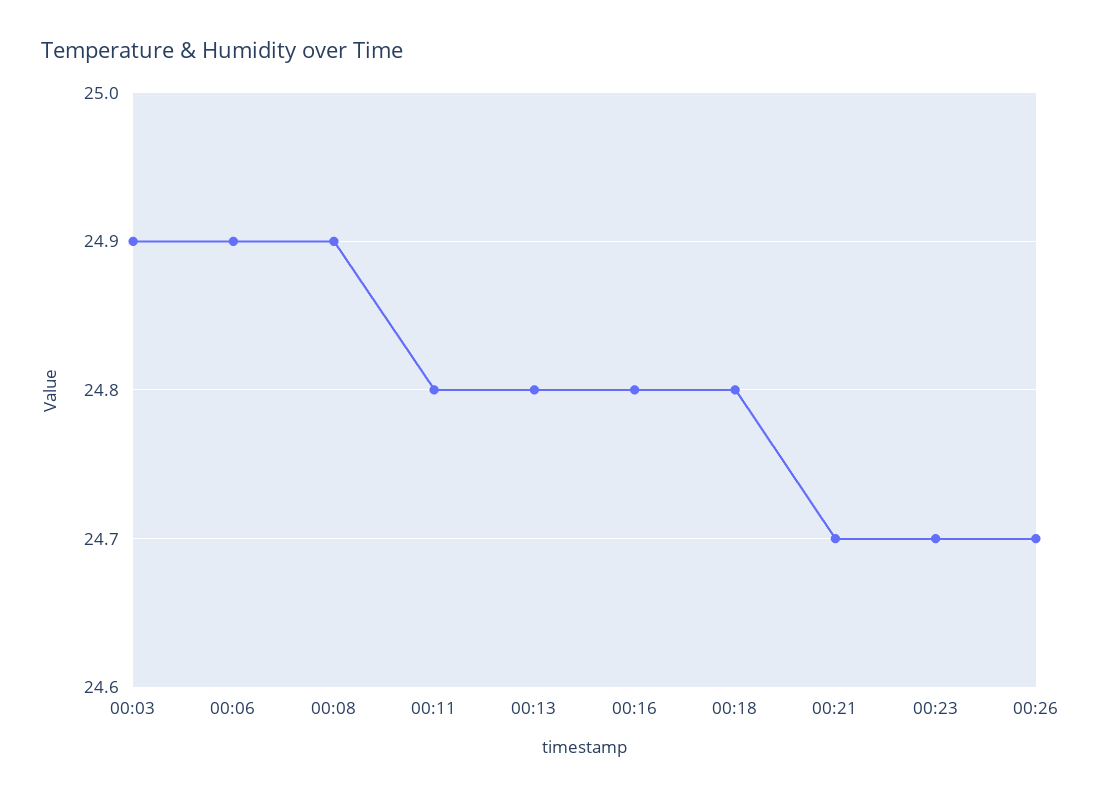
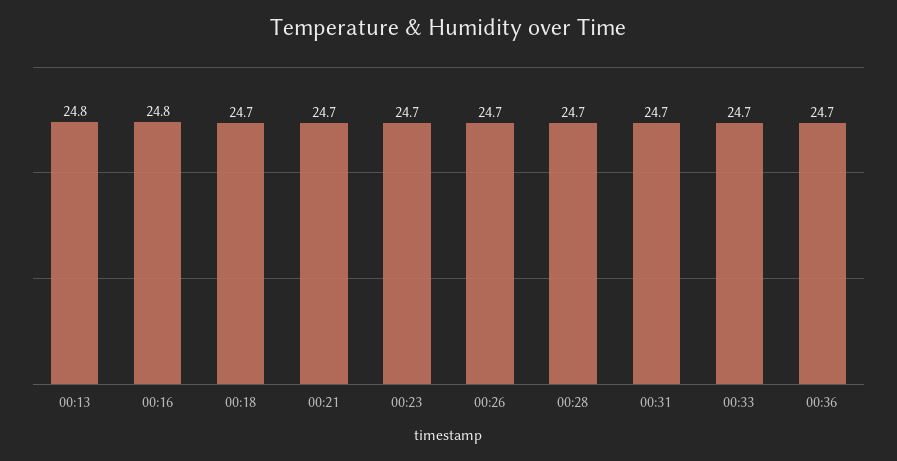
00:03: 24.9 -> none
00:06: 24.9 -> none
00:08: 24.9 -> none
00:11: 24.8 -> none
00:18: 24.8 -> 24.7
00:28: none -> 24.7
00:31: none -> 24.7
00:33: none -> 24.7
00:36: none -> 24.7

